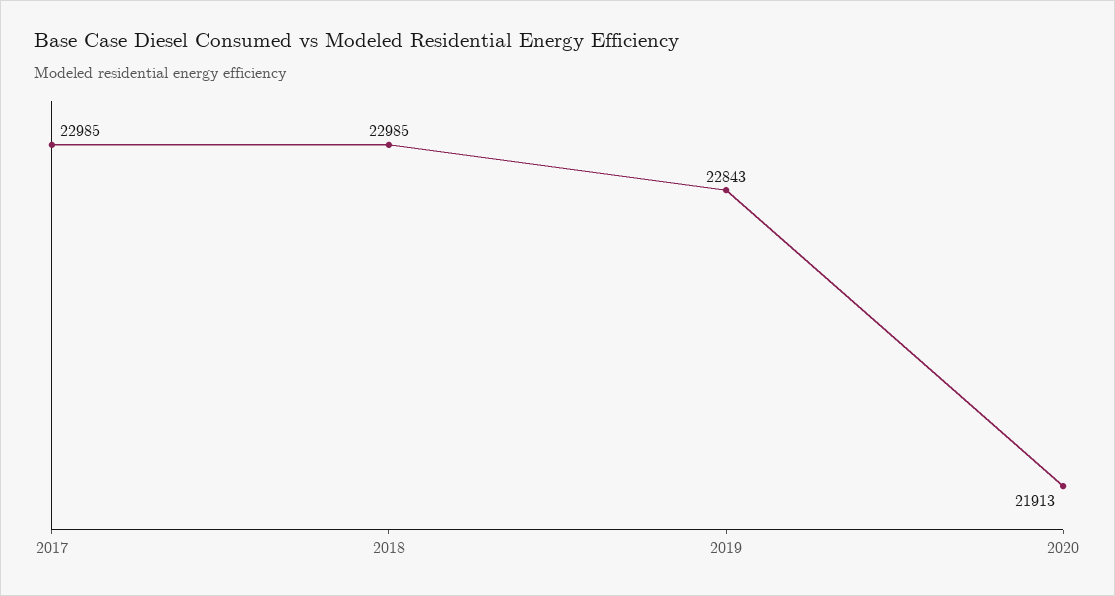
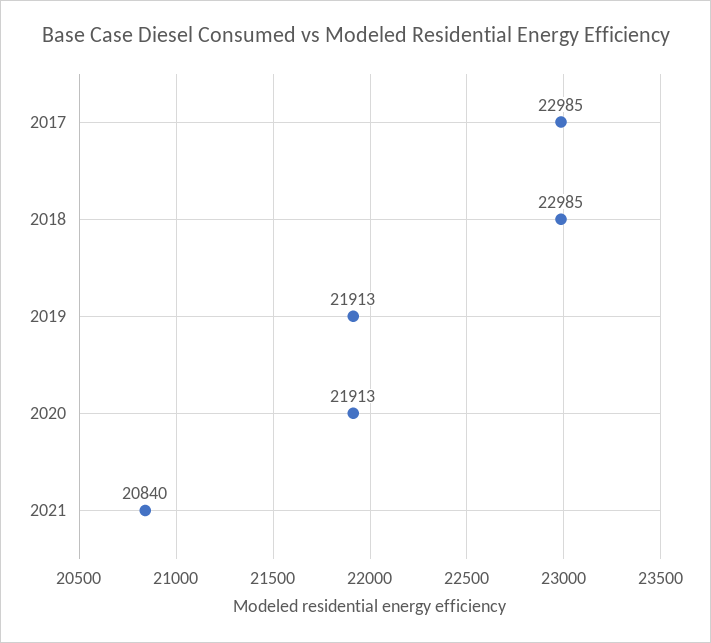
2019: 22843 -> 21913
2021: none -> 20840

